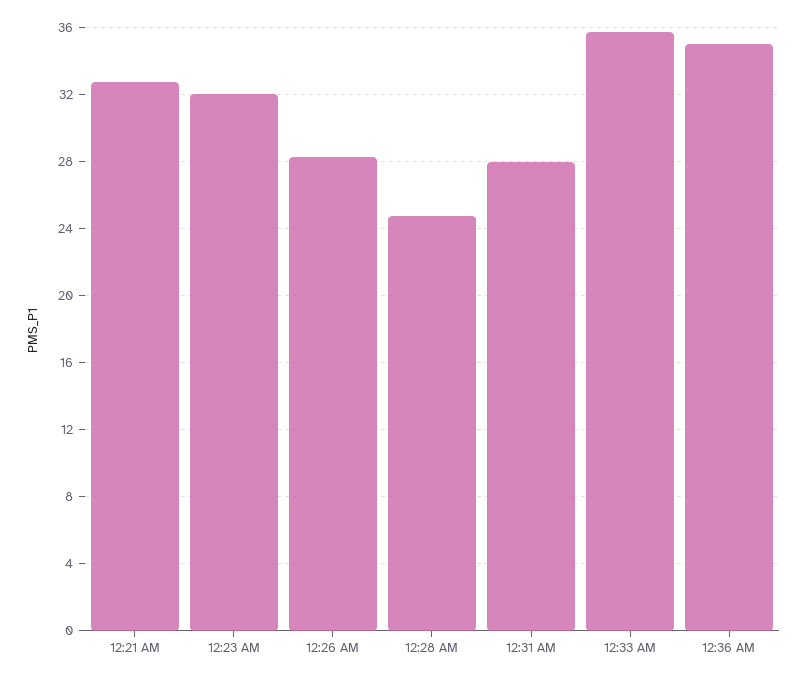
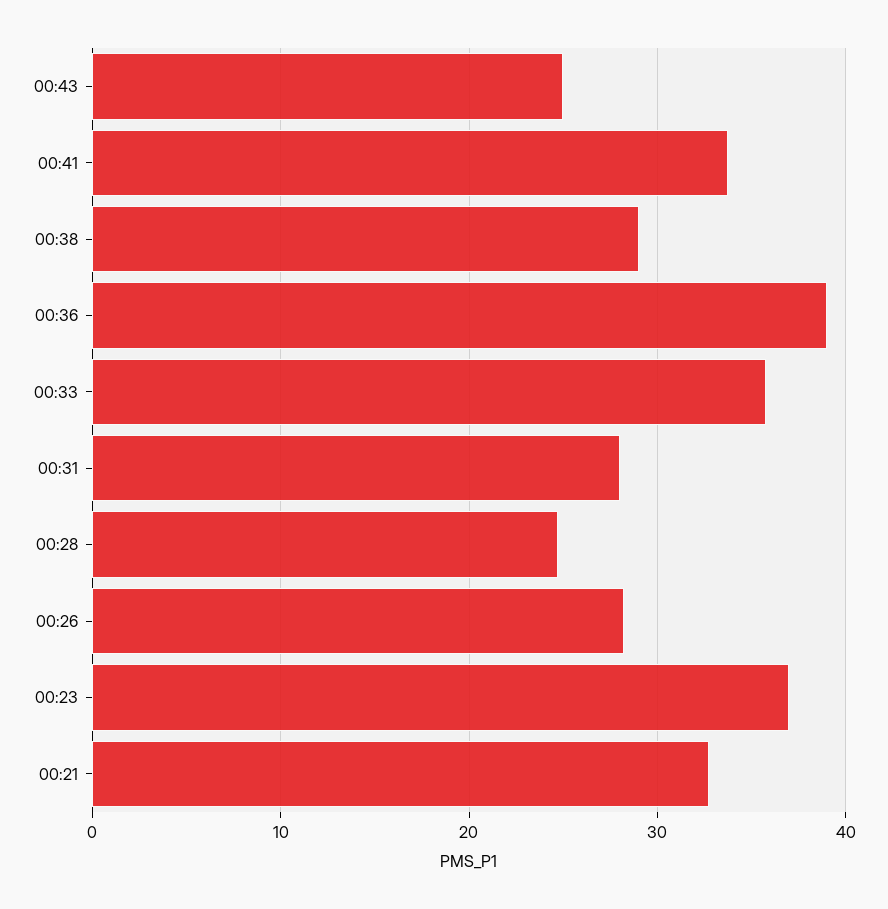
12:23 AM: 32 -> 37
12:36 AM: 35 -> 39
00:43: none -> 25
00:41: none -> 34
00:38: none -> 29

